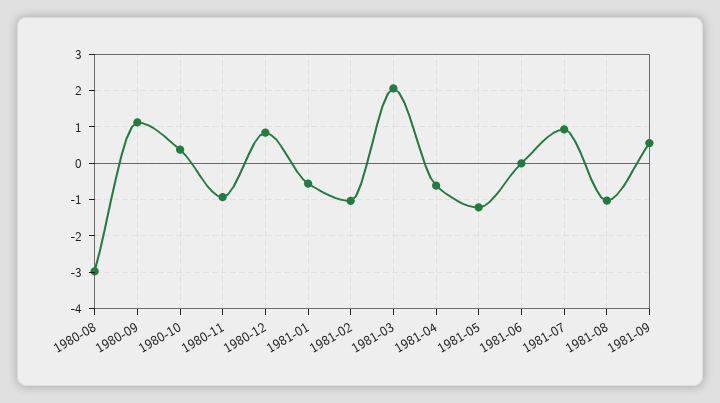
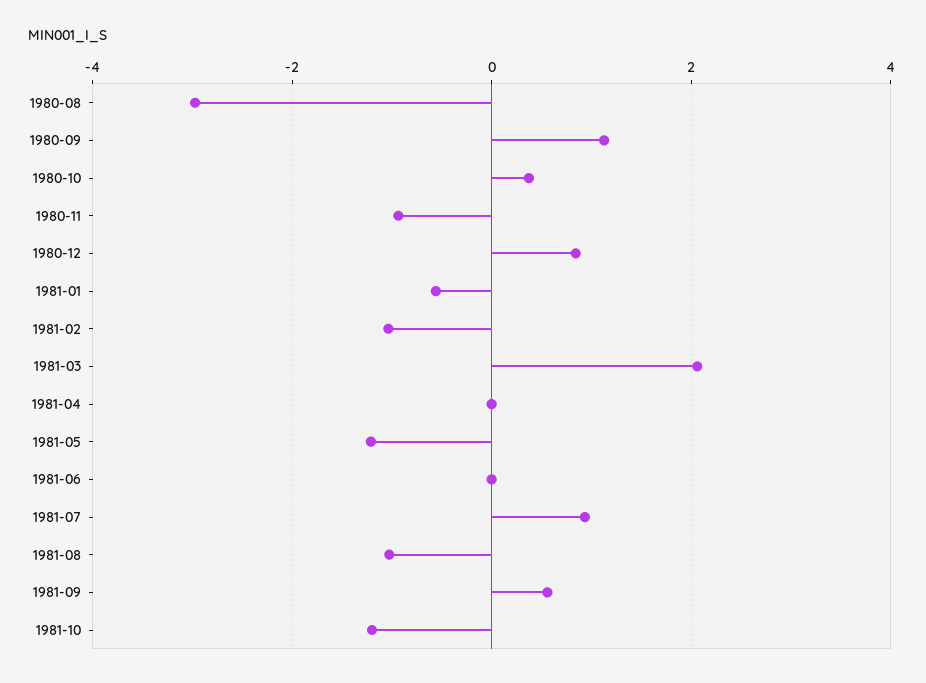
1981-04: -0.6 -> 0
1981-10: none -> -1.2

